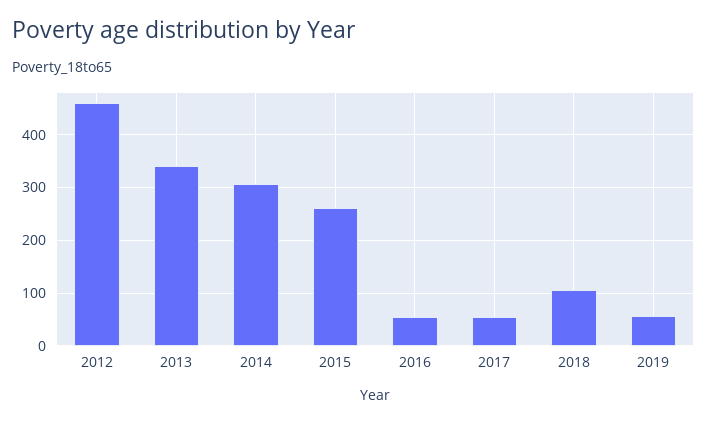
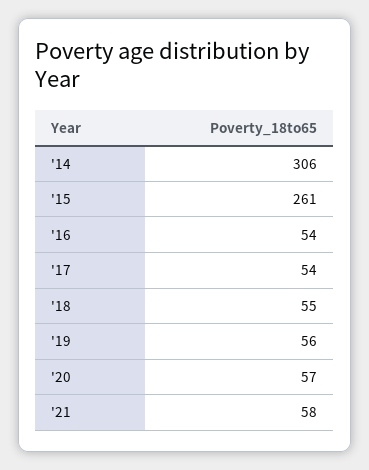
2012: 460 -> none
2013: 340 -> none
2018: 100 -> 55
'20: none -> 57
'21: none -> 58

